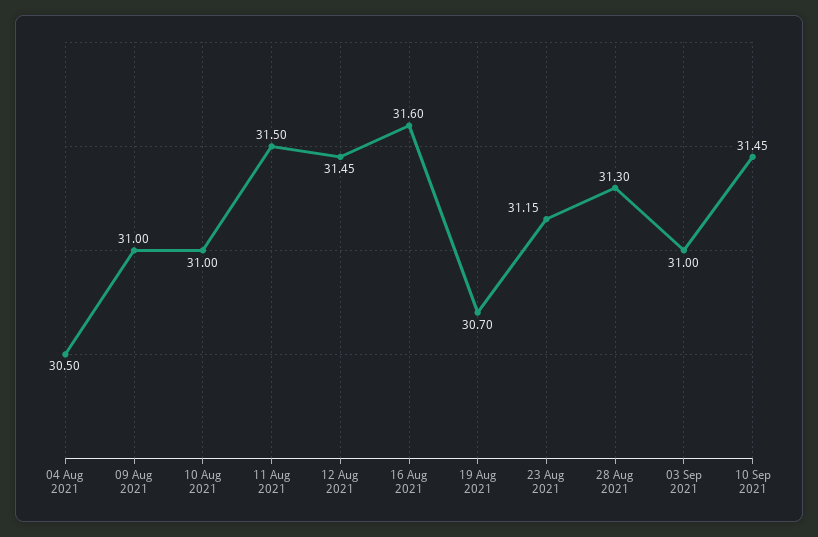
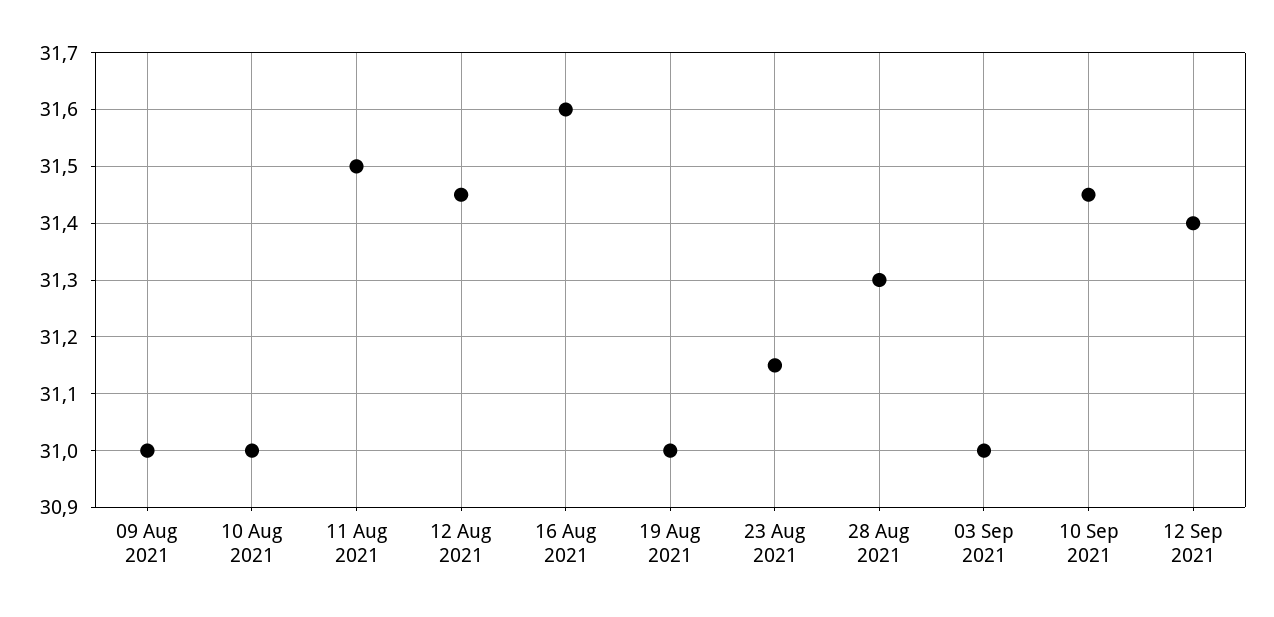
04 Aug 2021: 30.5 -> none
19 Aug 2021: 30.7 -> 31
12 Sep 2021: none -> 31.4

